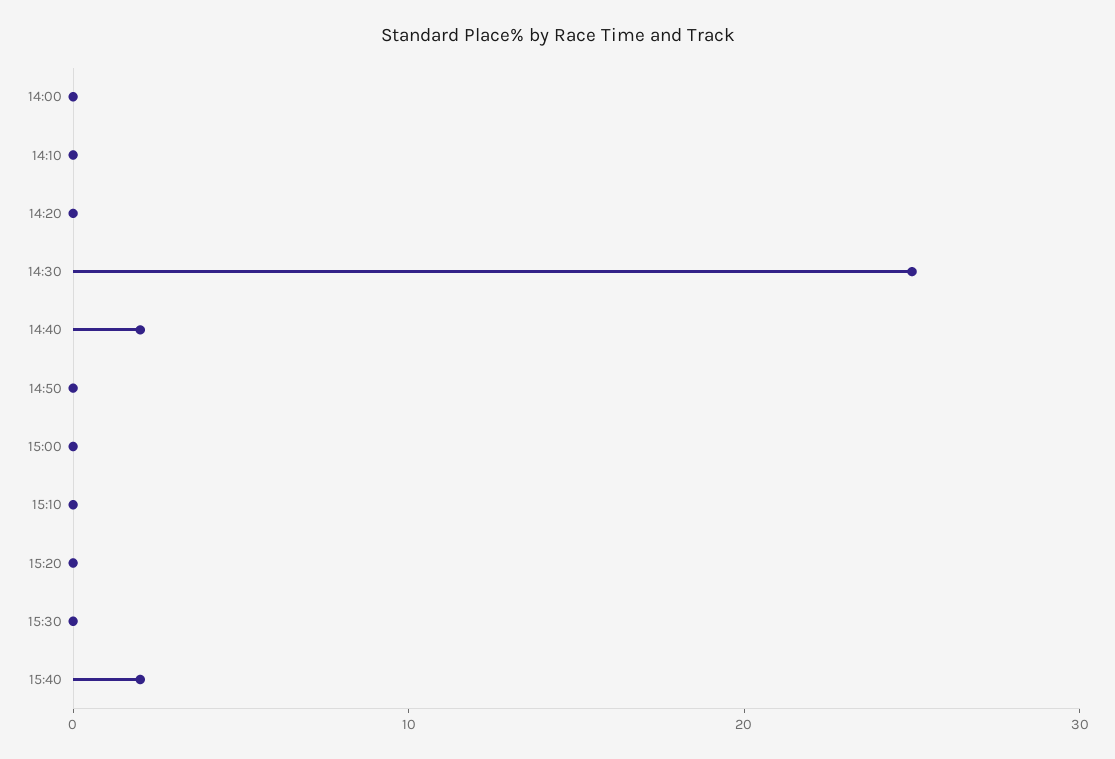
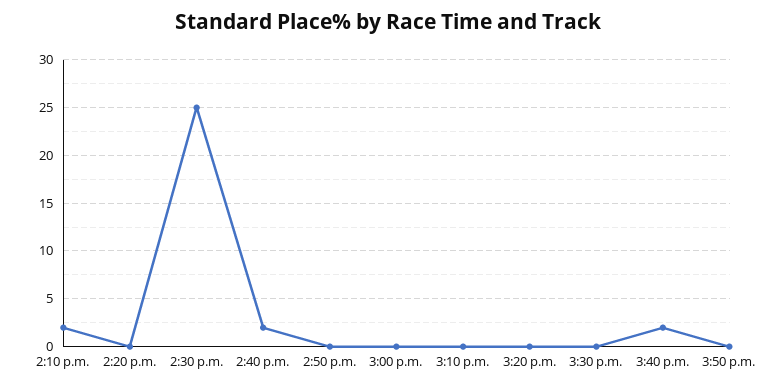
14:00: 0 -> none
14:10: 0 -> 2
3:50 p.m.: none -> 0

